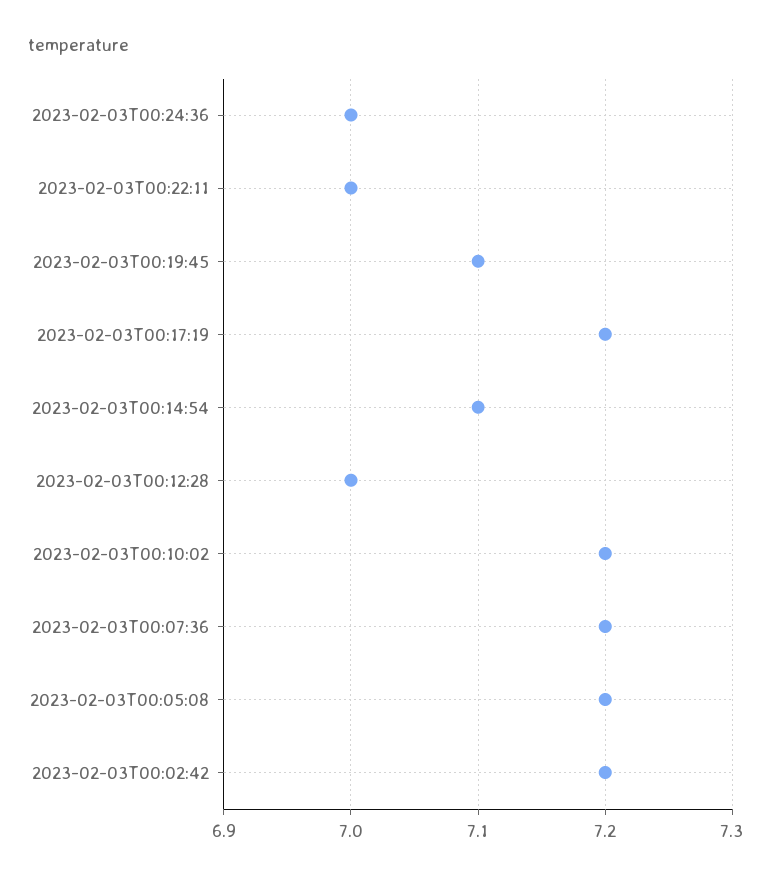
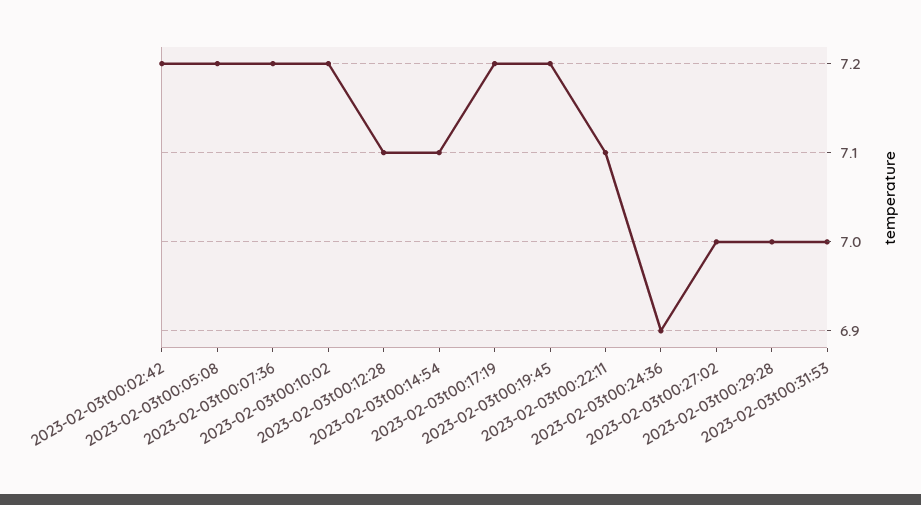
2023-02-03T00:24:36: 7 -> 6.9
2023-02-03T00:22:11: 7 -> 7.1
2023-02-03T00:19:45: 7.1 -> 7.2
2023-02-03T00:12:28: 7 -> 7.1
2023-02-03t00:27:02: none -> 7
2023-02-03t00:29:28: none -> 7
2023-02-03t00:31:53: none -> 7

